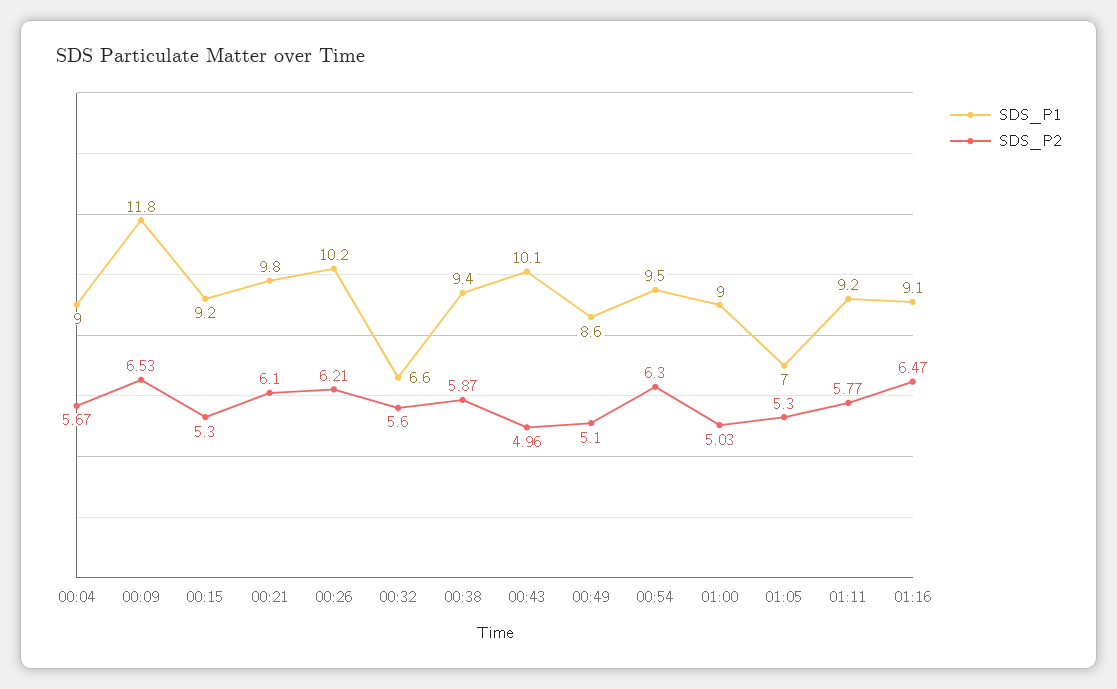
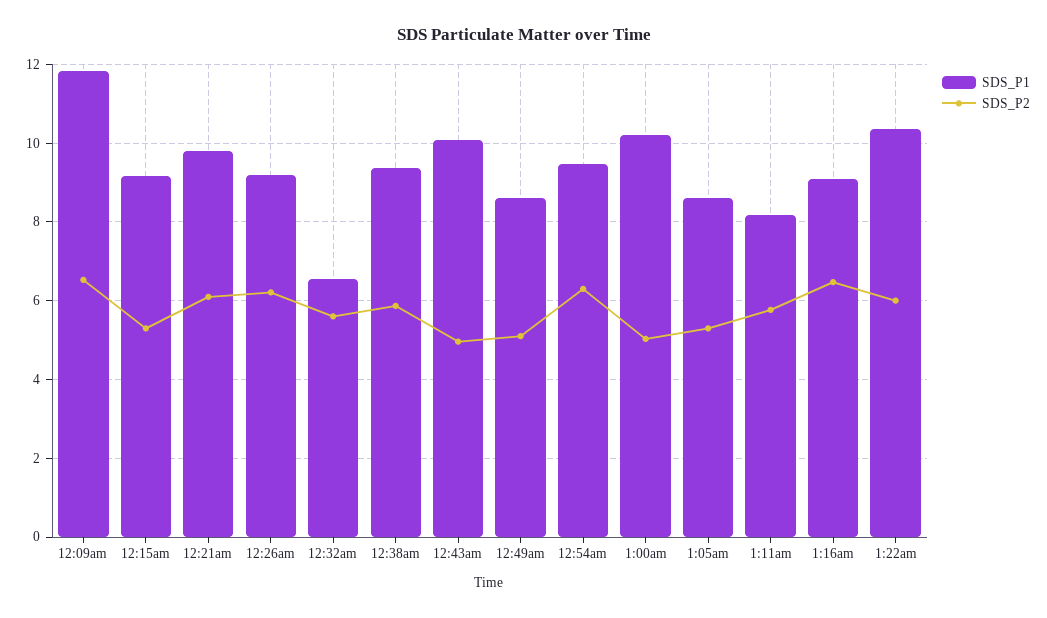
SDS_P1, 00:04: 9 -> none
SDS_P2, 00:04: 5.67 -> none
SDS_P1, 00:26: 10.2 -> 9.2
SDS_P1, 01:00: 9 -> 10.2
SDS_P1, 01:05: 7 -> 8.6
SDS_P1, 01:11: 9.2 -> 8.2
SDS_P1, 1:22am: none -> 10.4
SDS_P2, 1:22am: none -> 6

